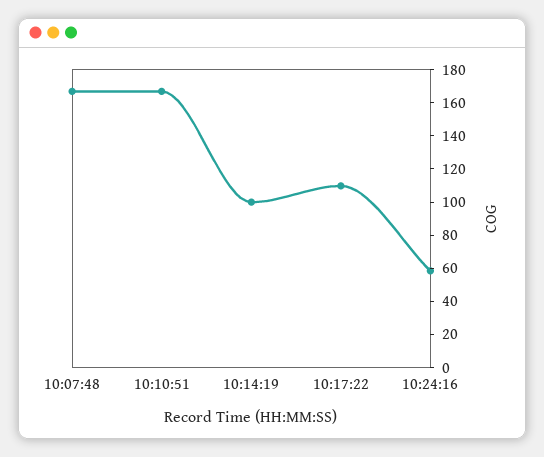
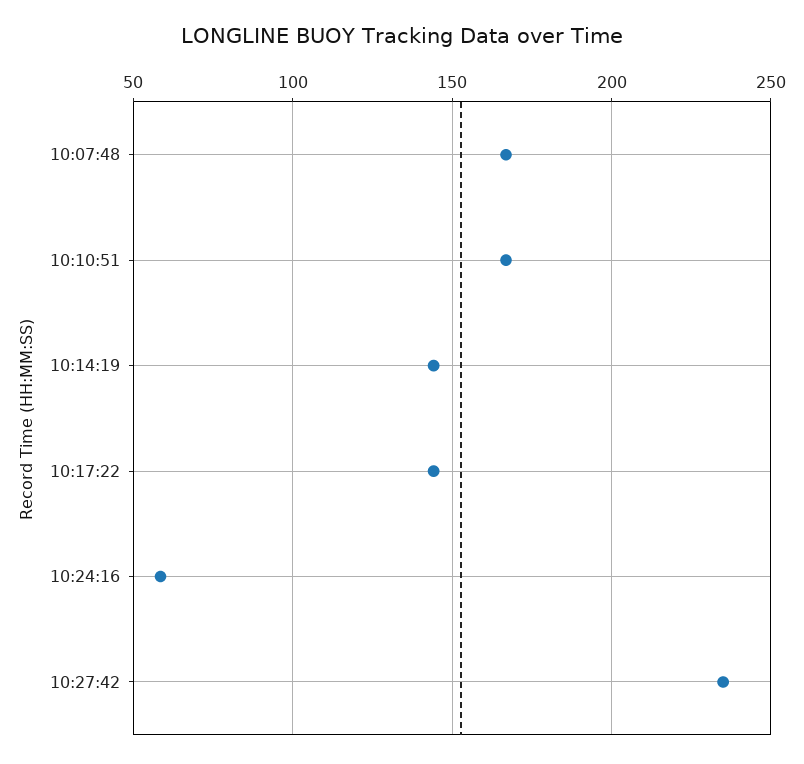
10:14:19: 100 -> 145
10:17:22: 110 -> 145
10:27:42: none -> 235

